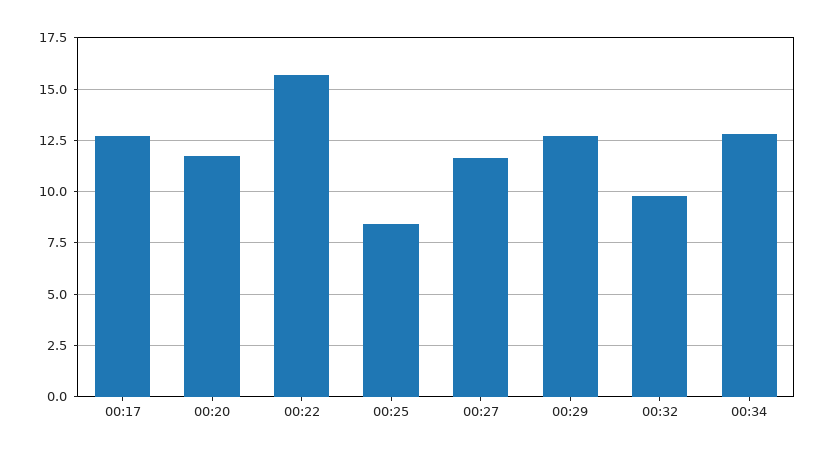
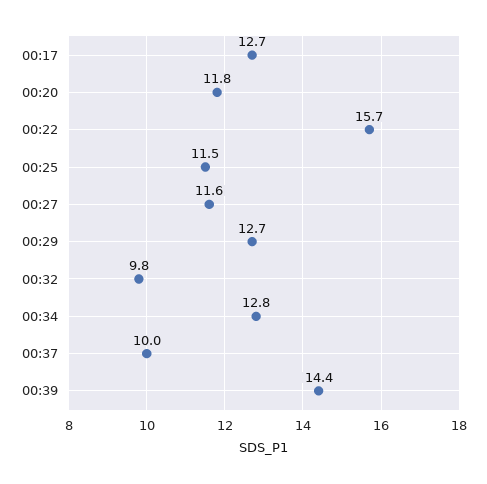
00:25: 8.5 -> 11.5
00:37: none -> 10
00:39: none -> 14.4

